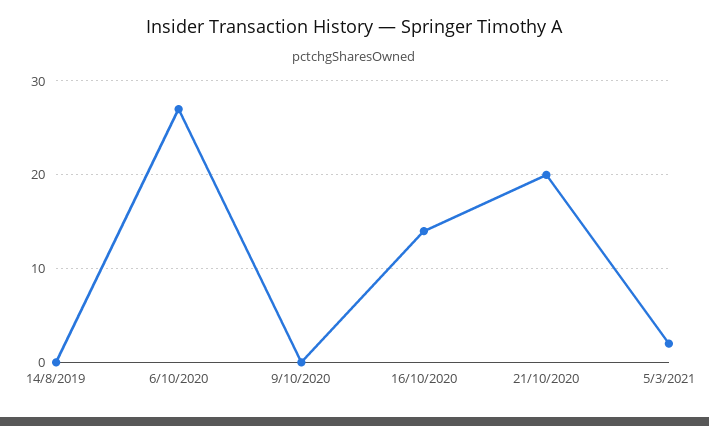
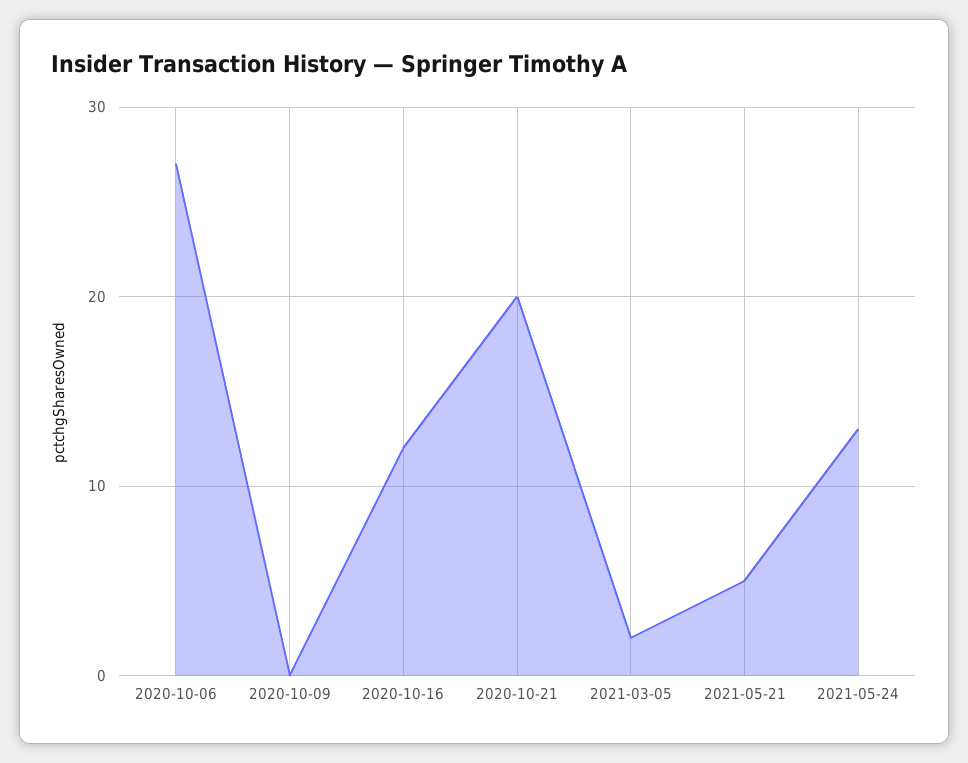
14/8/2019: 0 -> none
16/10/2020: 14 -> 12
2021-05-21: none -> 5
2021-05-24: none -> 13

